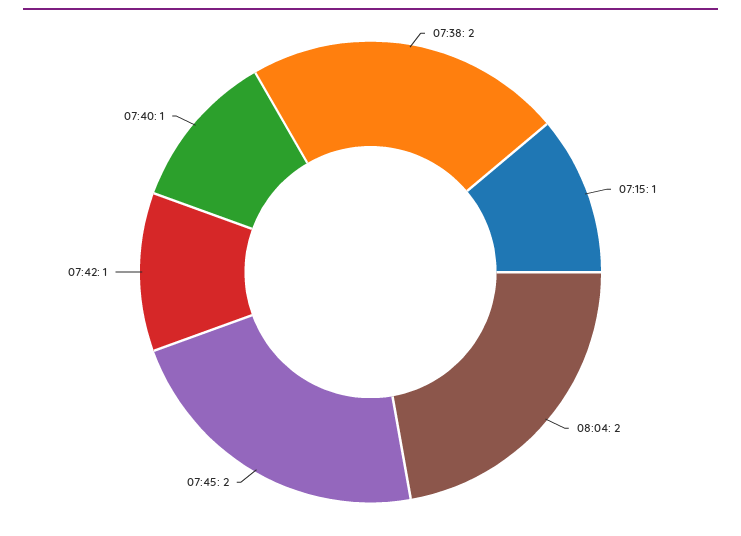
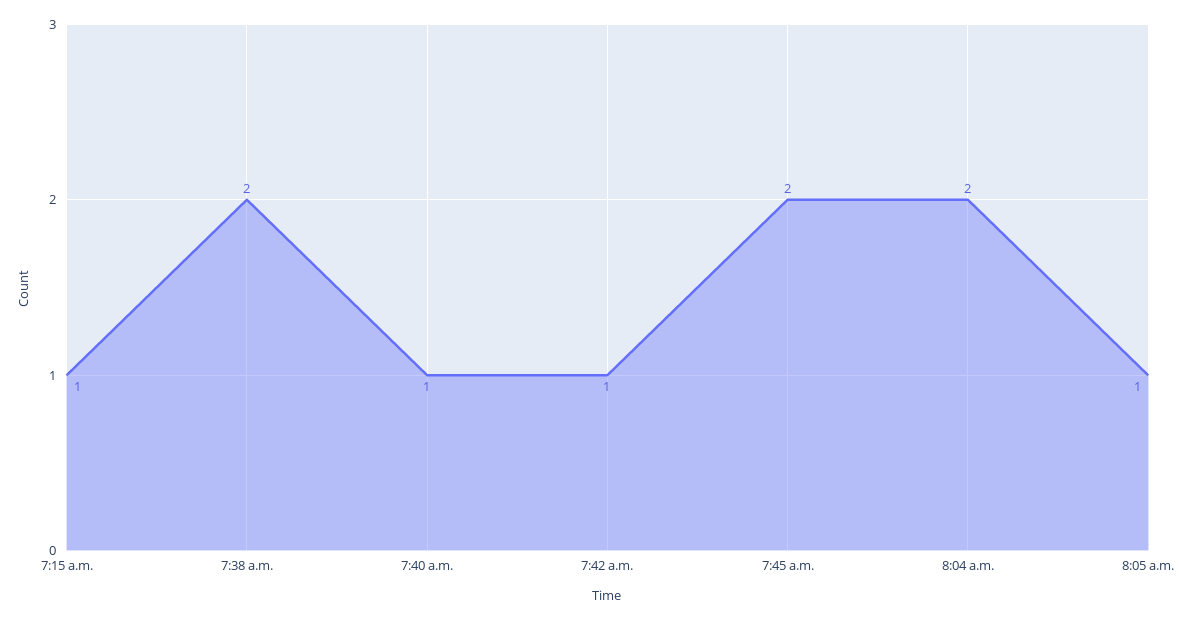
8:05 a.m.: none -> 1

